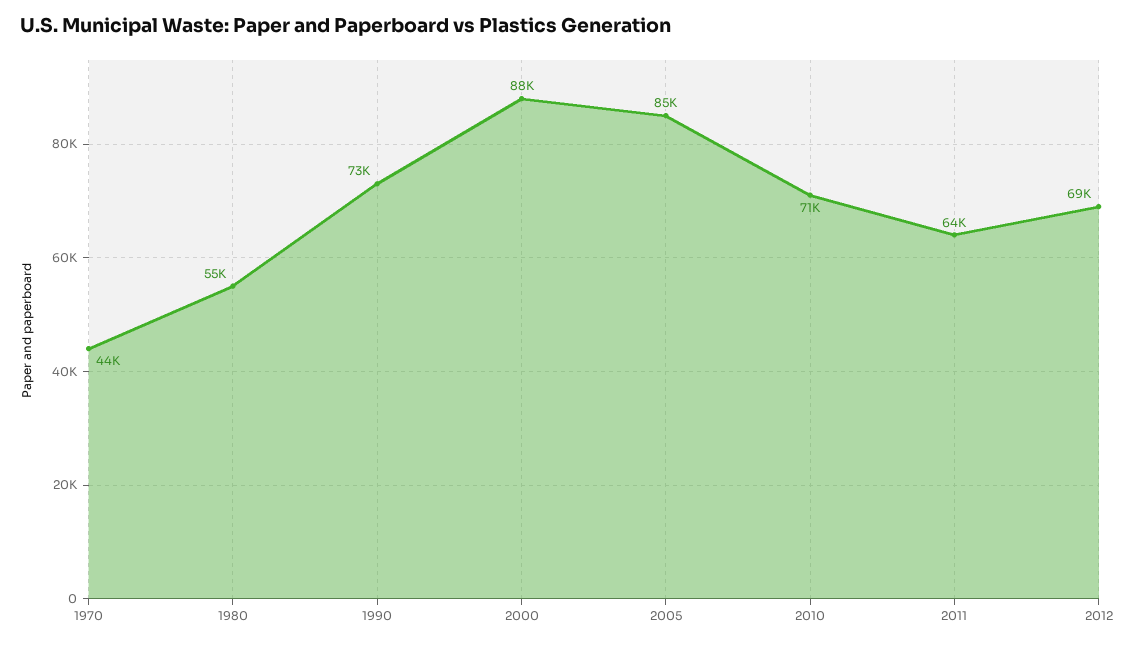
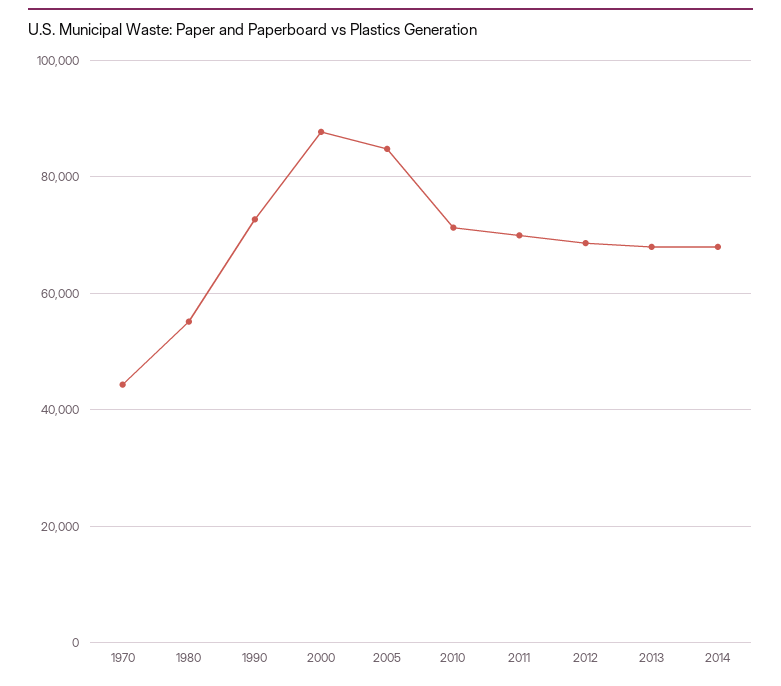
2011: 64000 -> 70000
2013: none -> 68000
2014: none -> 68000

